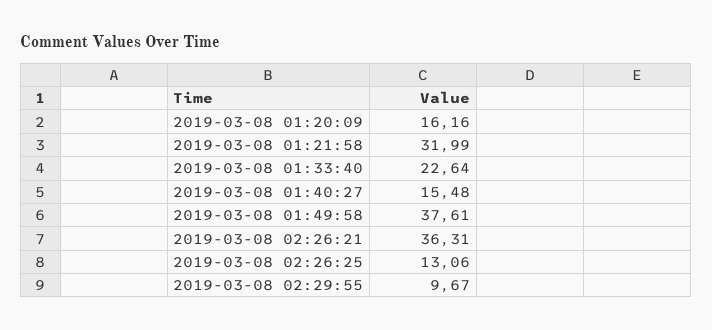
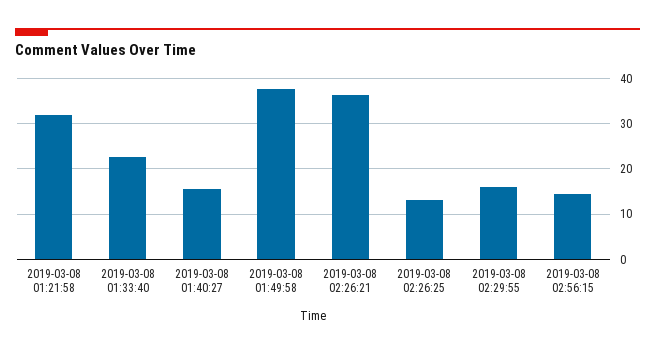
2019-03-08 01:20:09: 16.16 -> none
2019-03-08 02:29:55: 9.67 -> 16
2019-03-08 02:56:15: none -> 14

